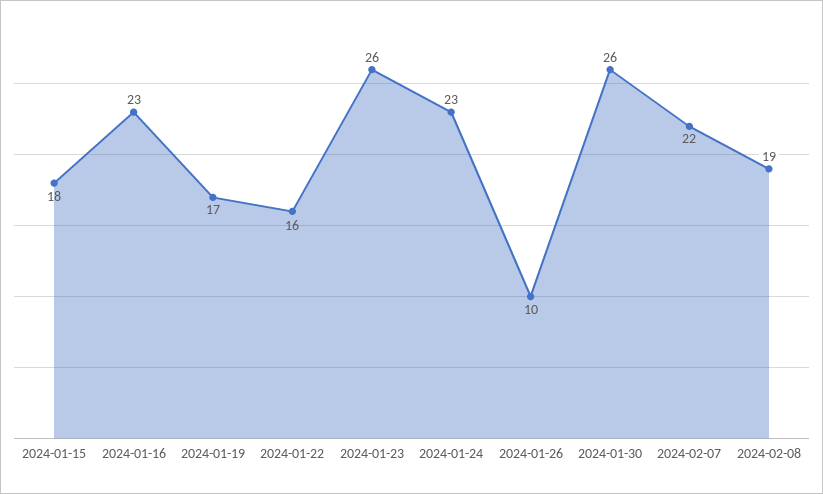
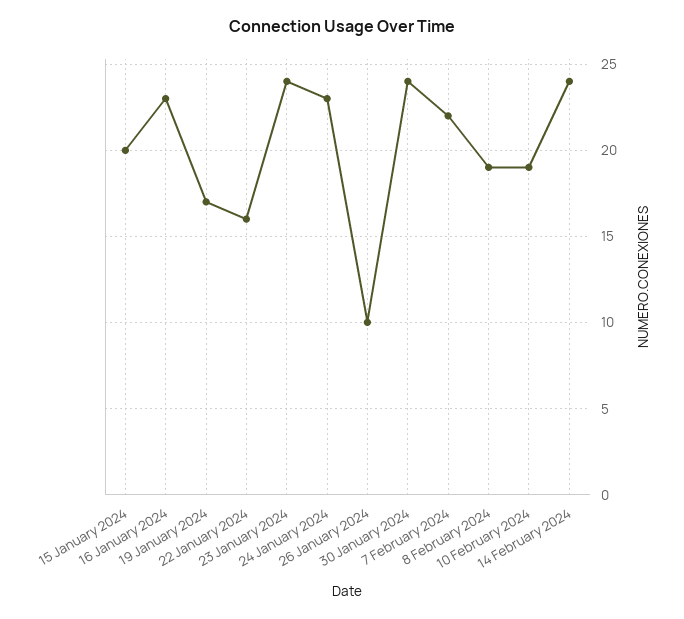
2024-01-15: 18 -> 20
2024-01-23: 26 -> 24
2024-01-30: 26 -> 24
10 February 2024: none -> 19
14 February 2024: none -> 24

